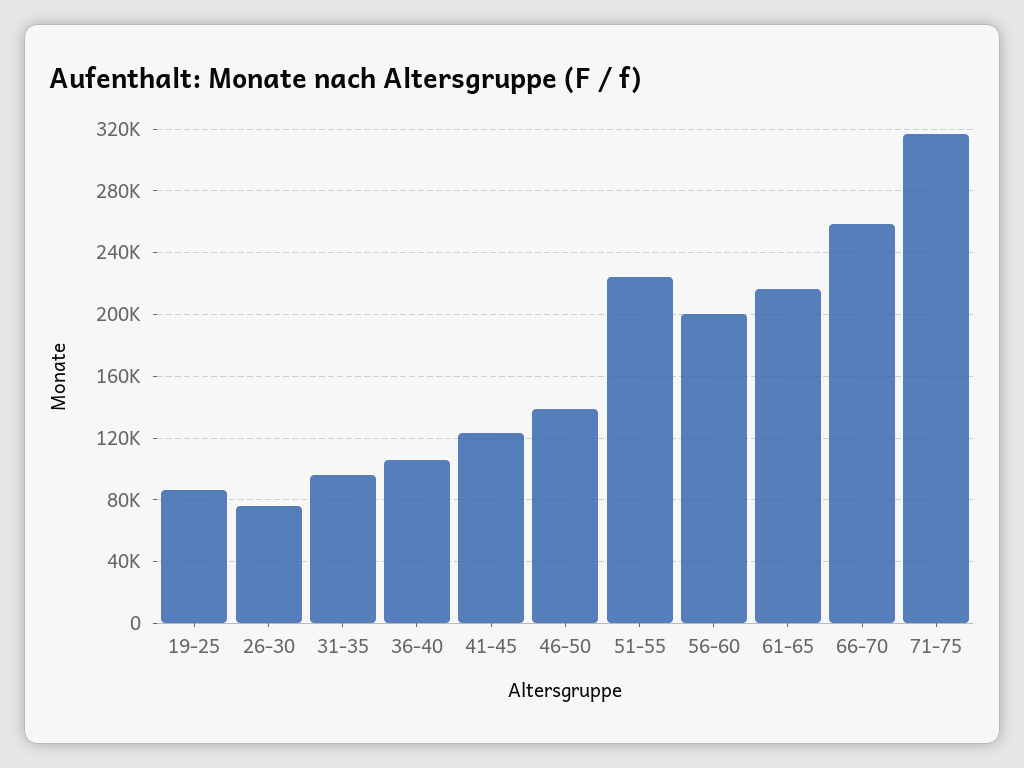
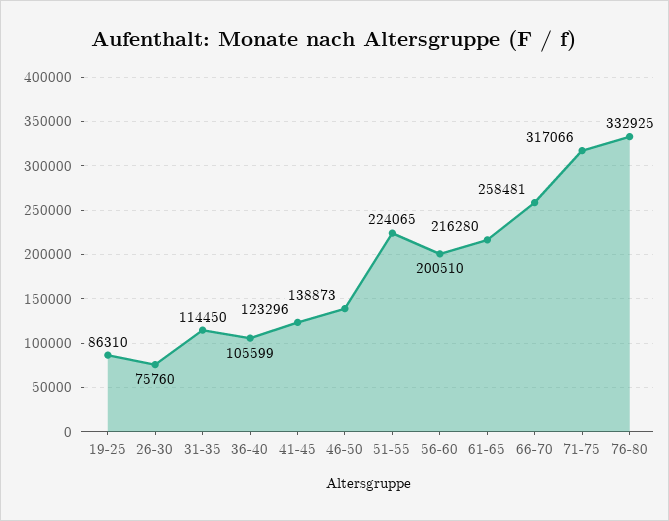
31-35: 95000 -> 114450
76-80: none -> 332925

